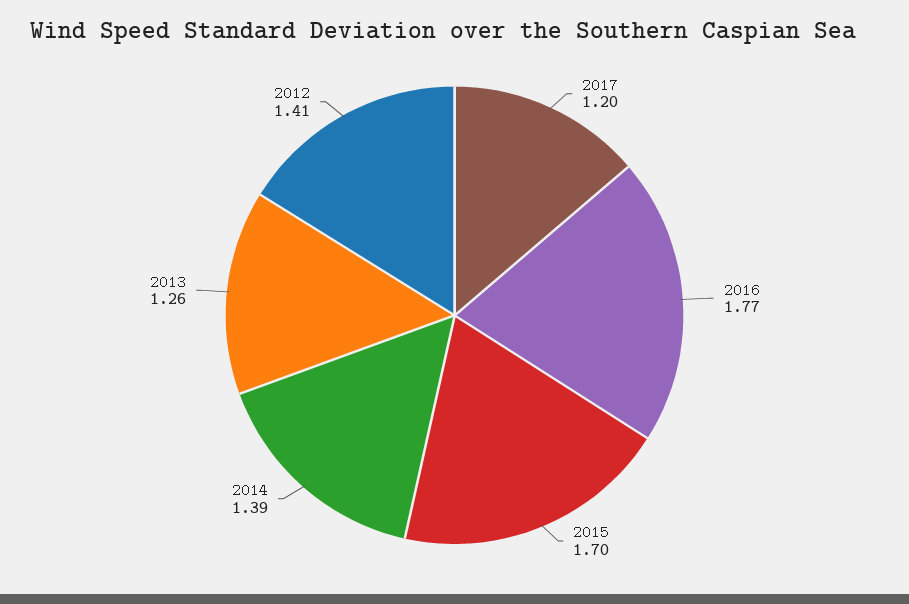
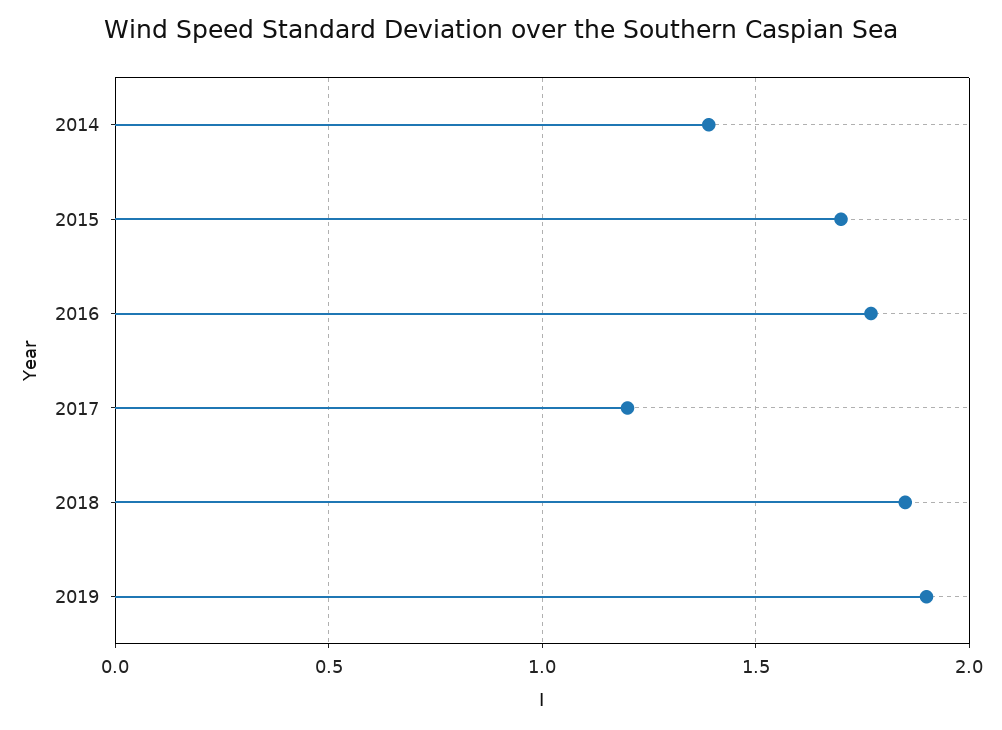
2013: 1.26 -> none
2012: 1.41 -> none
2018: none -> 1.85
2019: none -> 1.9

